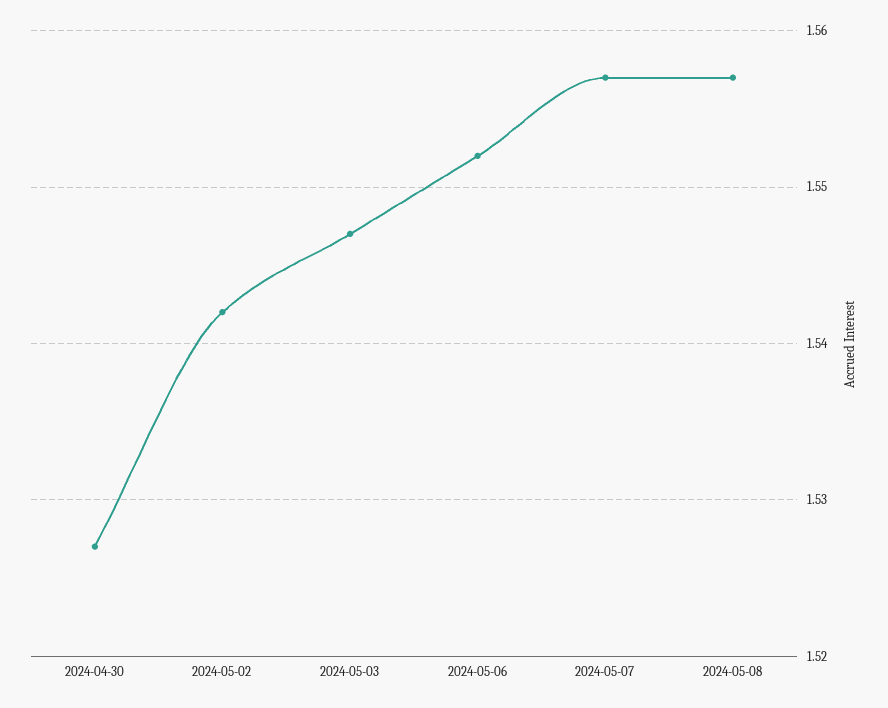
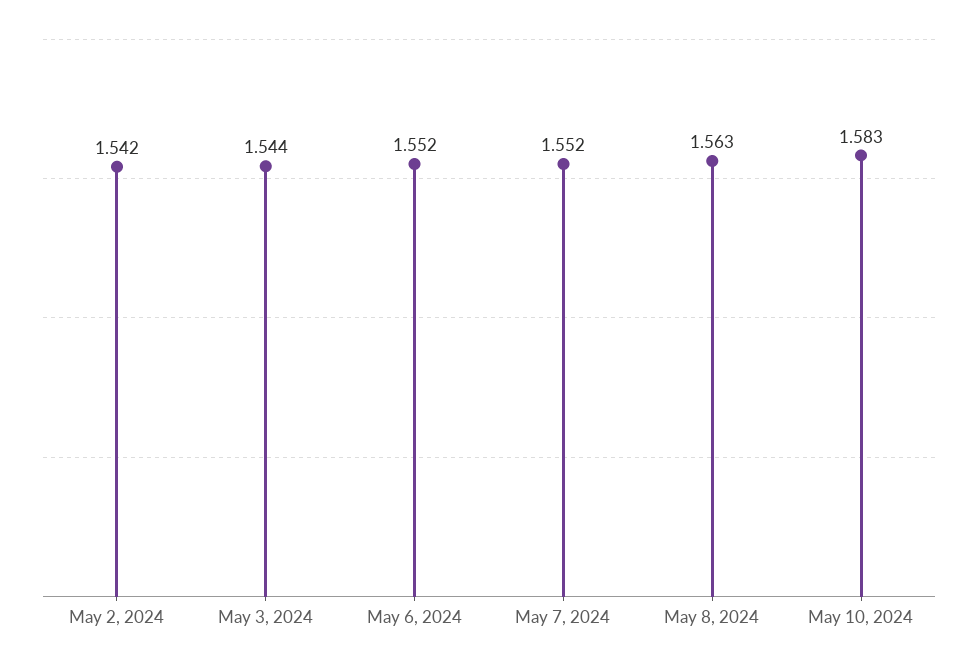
2024-04-30: 1.527 -> none
2024-05-03: 1.547 -> 1.544
2024-05-07: 1.557 -> 1.552
2024-05-08: 1.557 -> 1.563
May 10, 2024: none -> 1.583

